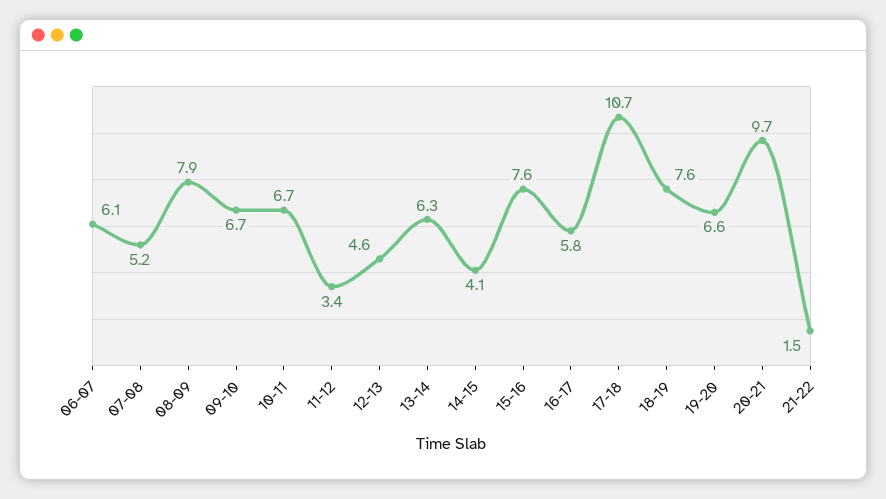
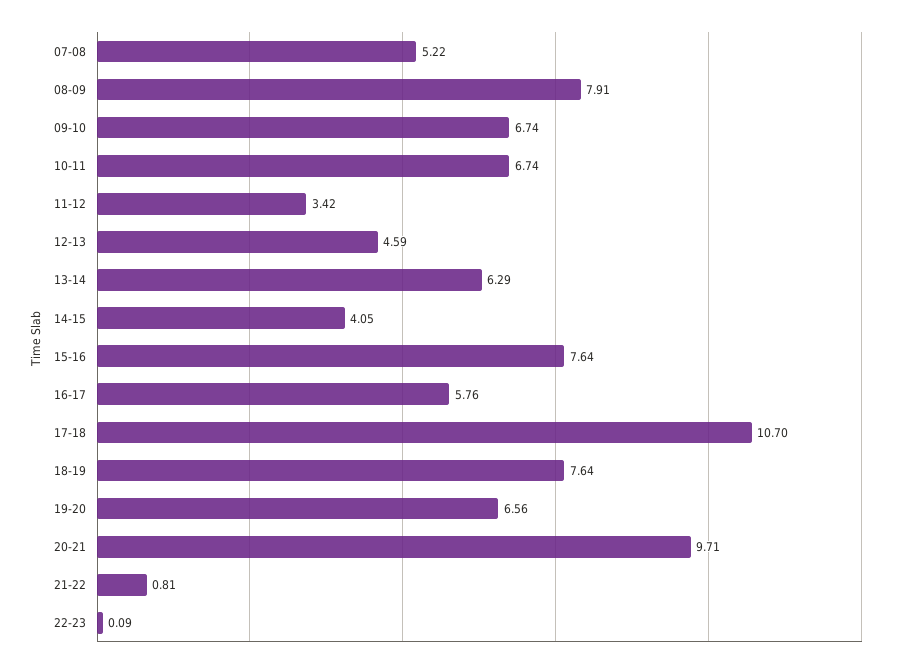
06-07: 6.1 -> none
21-22: 1.5 -> 0.81
22-23: none -> 0.09

